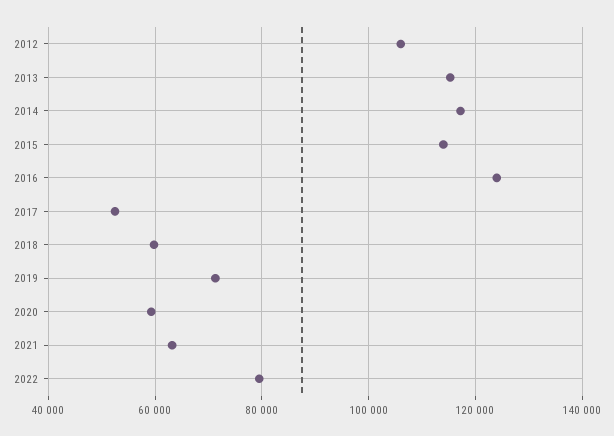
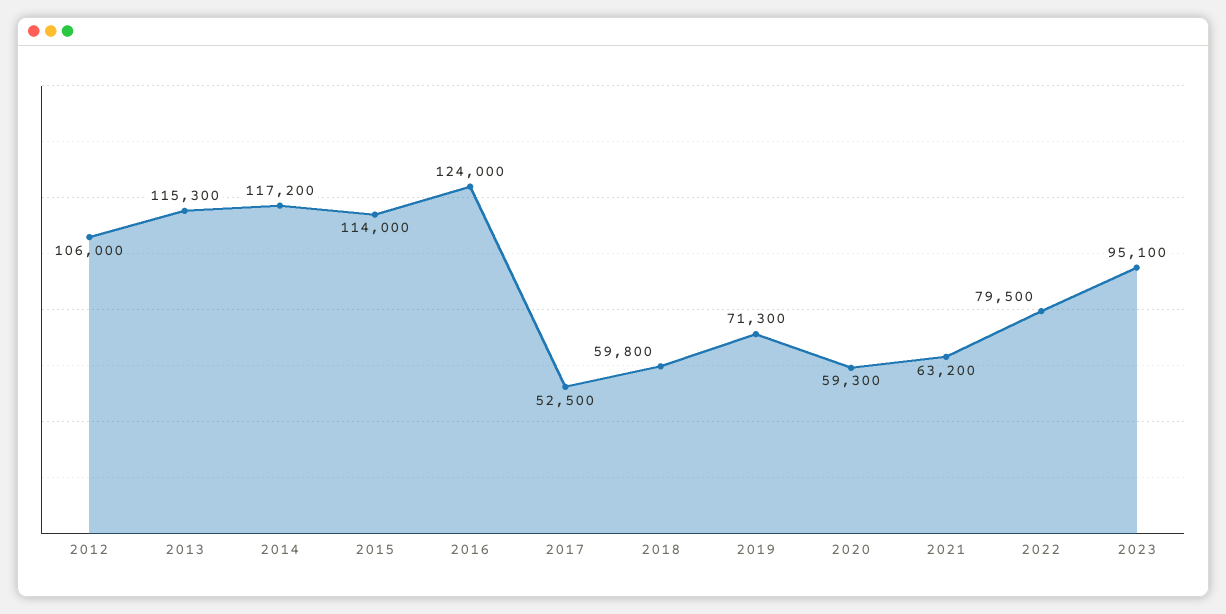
2023: none -> 95100

